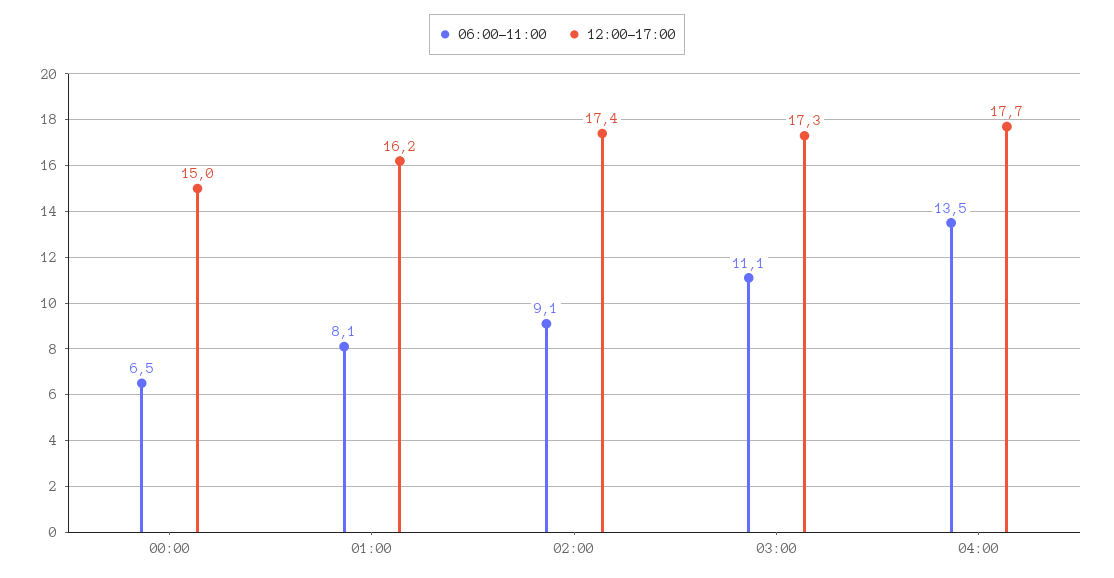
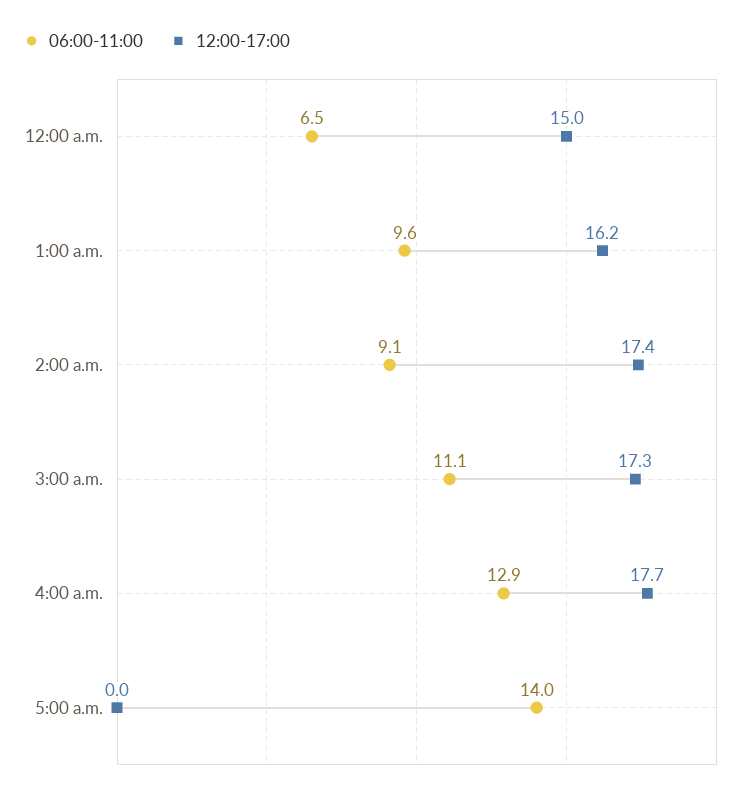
06:00-11:00, 01:00: 8.1 -> 9.6
06:00-11:00, 04:00: 13.5 -> 12.9
06:00-11:00, 5:00 a.m.: none -> 14
12:00-17:00, 5:00 a.m.: none -> 0

